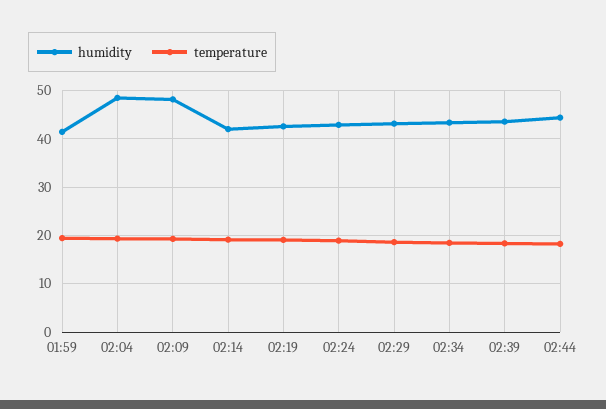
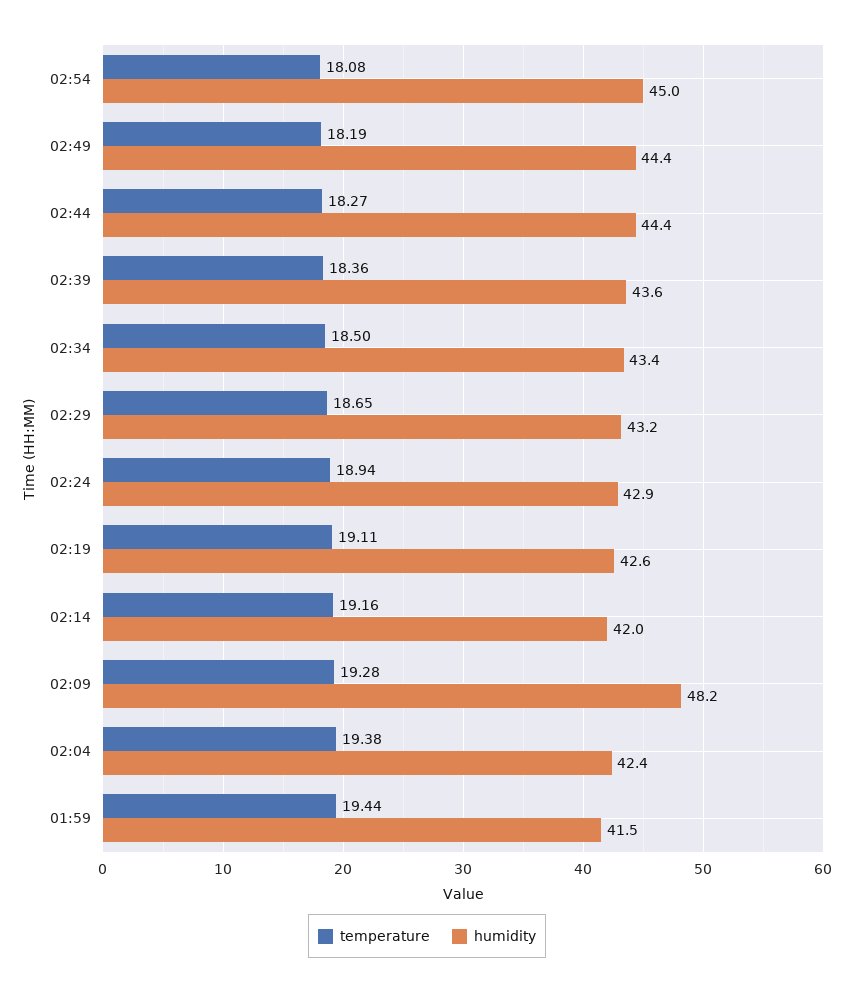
humidity, 02:04: 48 -> 42.4
temperature, 02:54: none -> 18.08
humidity, 02:54: none -> 45
temperature, 02:49: none -> 18.19
humidity, 02:49: none -> 44.4

